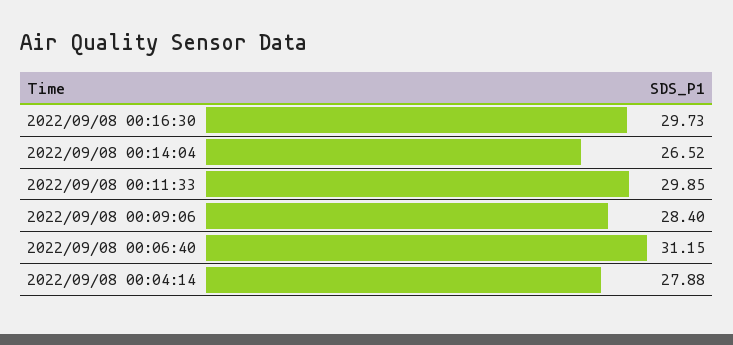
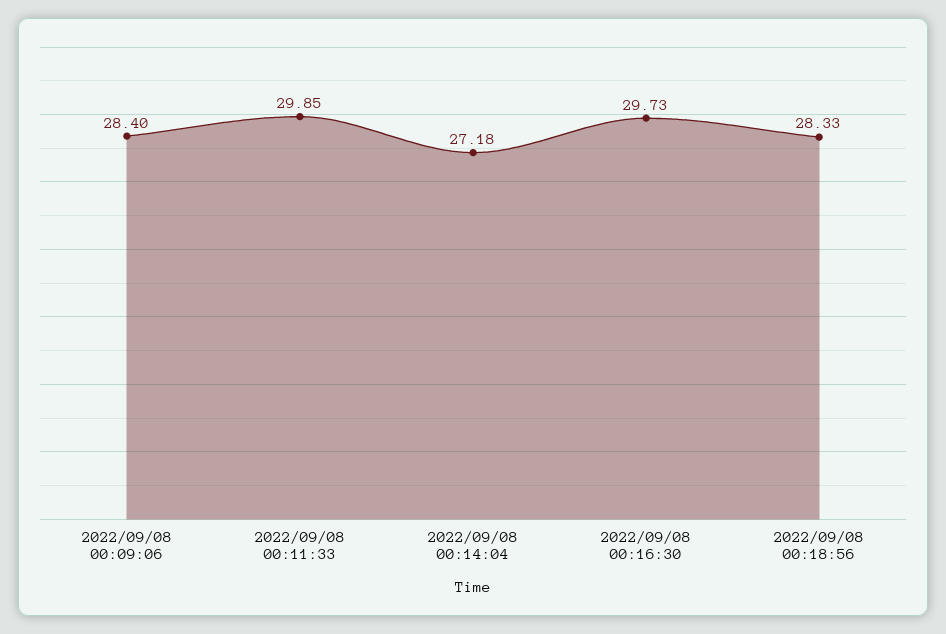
2022/09/08 00:14:04: 26.52 -> 27.18
2022/09/08 00:06:40: 31.15 -> none
2022/09/08 00:04:14: 27.88 -> none
2022/09/08 00:18:56: none -> 28.33

